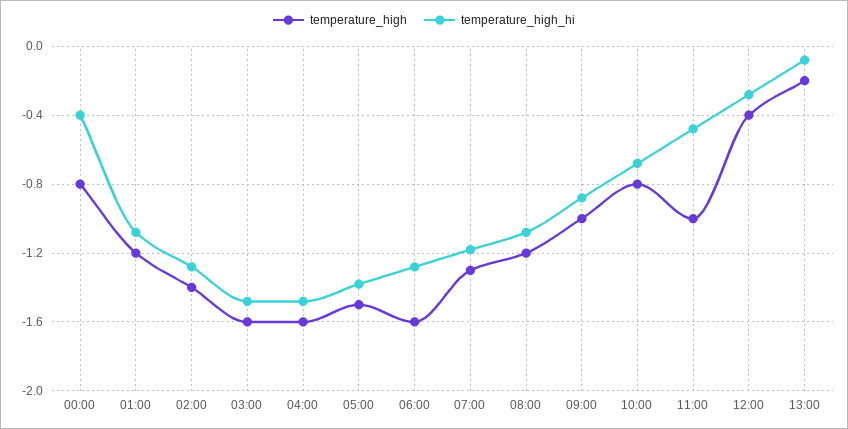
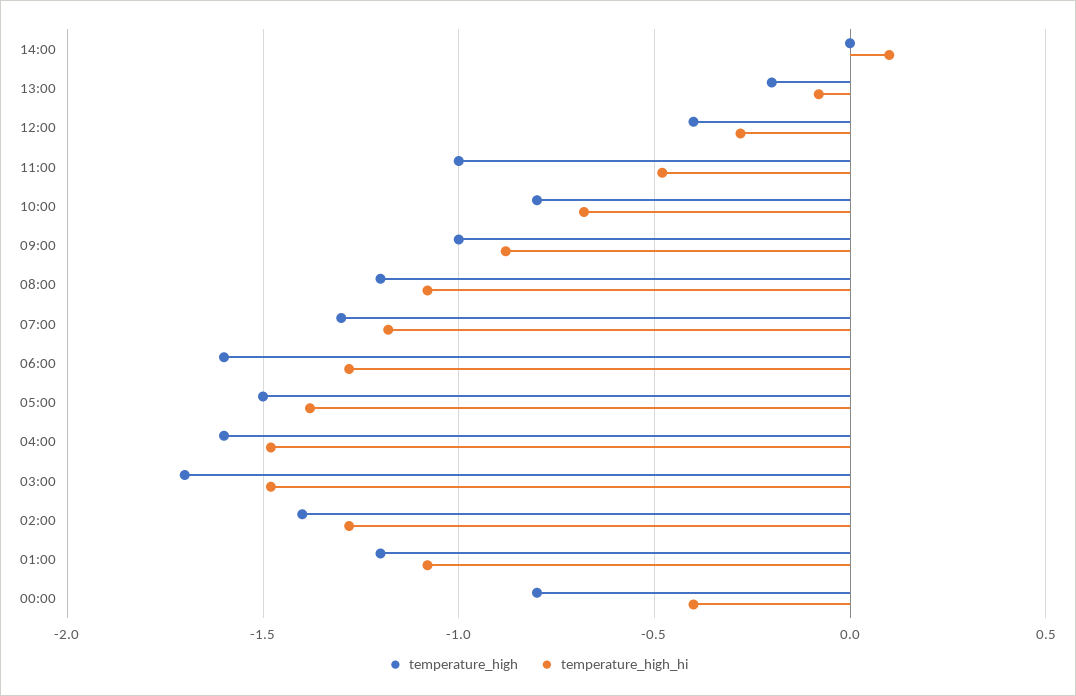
temperature_high, 03:00: -1.6 -> -1.7
temperature_high, 14:00: none -> 0
temperature_high_hi, 14:00: none -> 0.1

